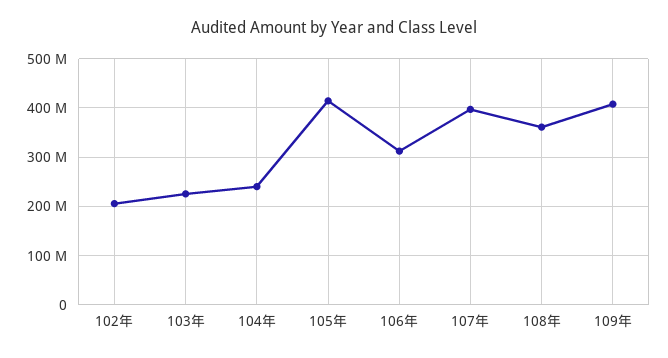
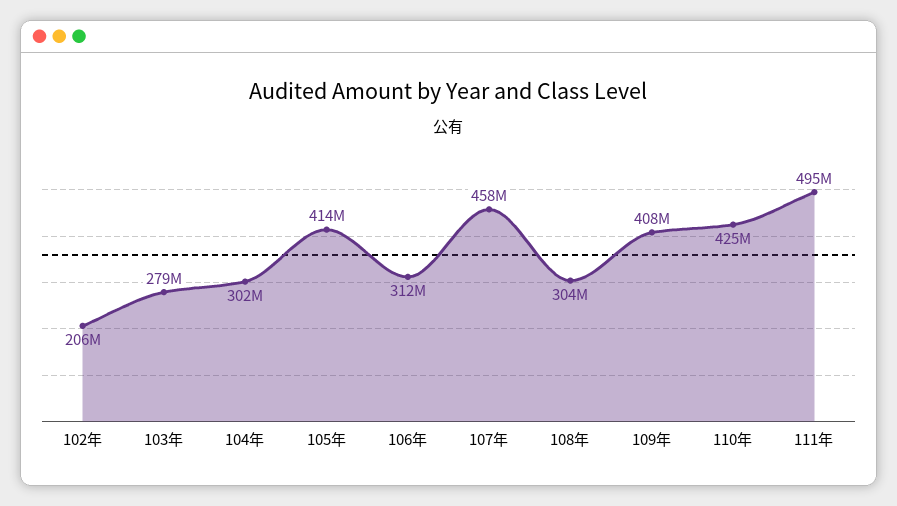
103年: 220000000 -> 279000000
104年: 240000000 -> 302000000
107年: 400000000 -> 458000000
108年: 360000000 -> 304000000
110年: none -> 425000000
111年: none -> 495000000

